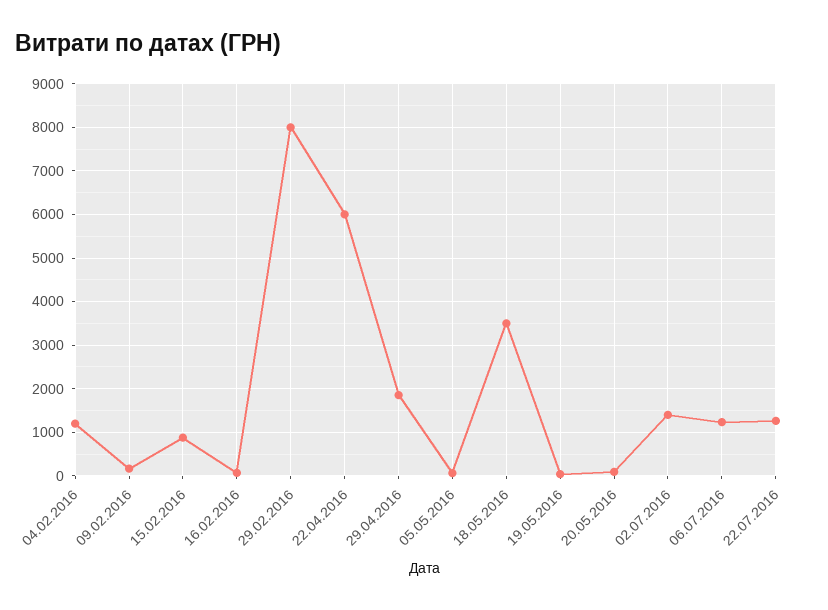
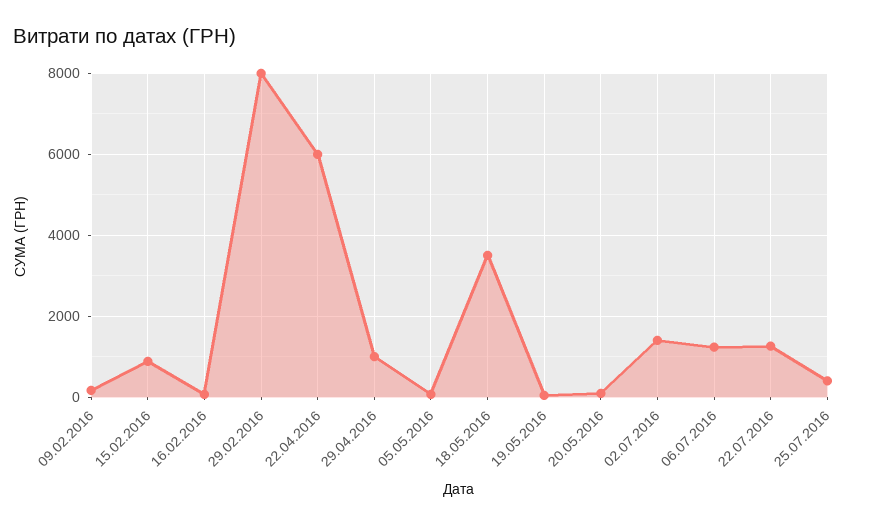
04.02.2016: 1200 -> none
29.04.2016: 1800 -> 1000
25.07.2016: none -> 400

